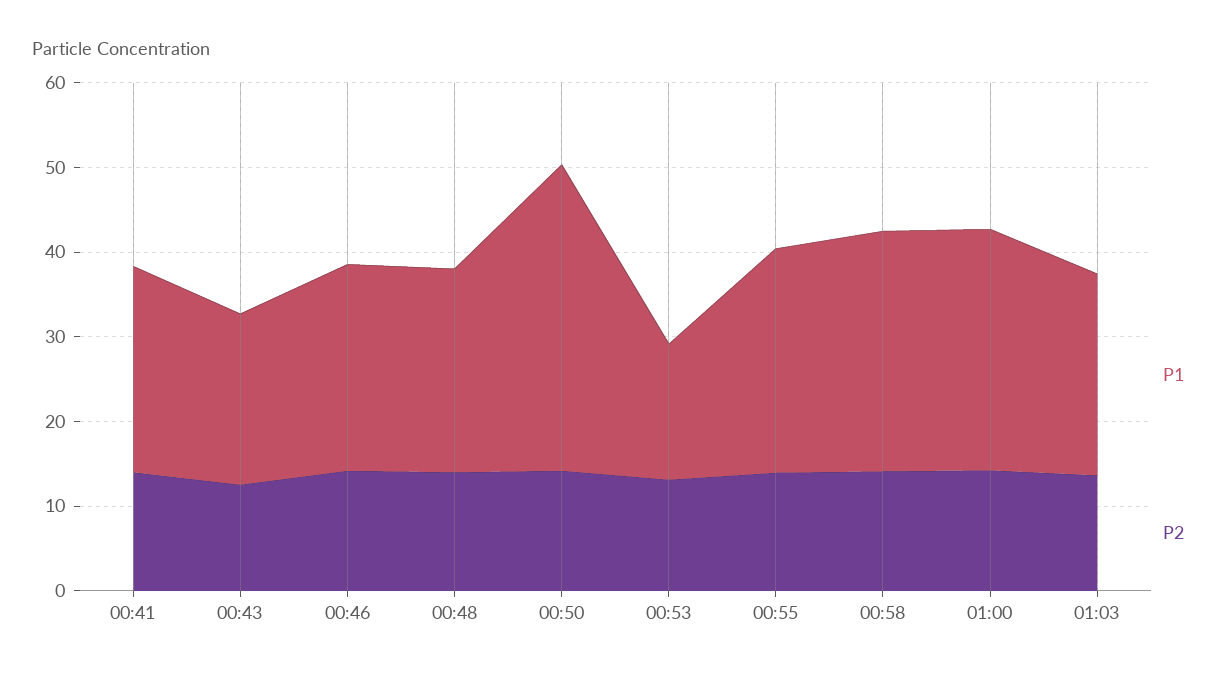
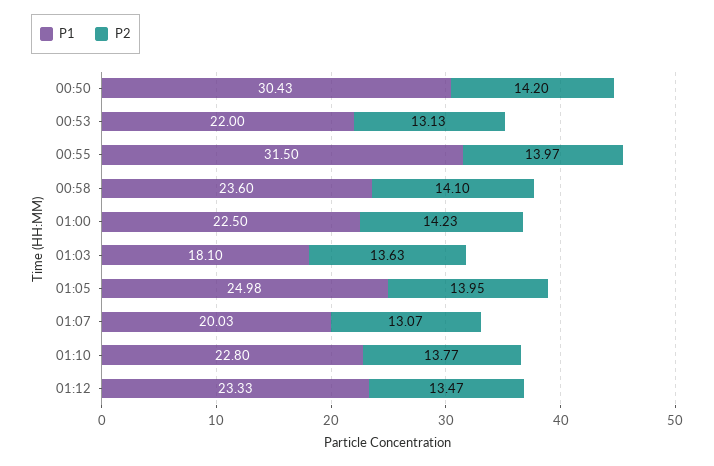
P1, 00:41: 24 -> none
P2, 00:41: 14 -> none
P1, 00:43: 20 -> none
P2, 00:43: 12 -> none
P1, 00:46: 24 -> none
P2, 00:46: 14 -> none
P1, 00:48: 24 -> none
P2, 00:48: 14 -> none
P1, 00:50: 36 -> 30.43
P1, 00:53: 16 -> 22
P1, 00:55: 26 -> 31.5
P1, 00:58: 28 -> 23.6
P1, 01:00: 28 -> 22.5
P1, 01:03: 24 -> 18.1
P1, 01:05: none -> 24.98
P2, 01:05: none -> 13.95
P1, 01:07: none -> 20.03
P2, 01:07: none -> 13.07
P1, 01:10: none -> 22.8
P2, 01:10: none -> 13.77
P1, 01:12: none -> 23.33
P2, 01:12: none -> 13.47

